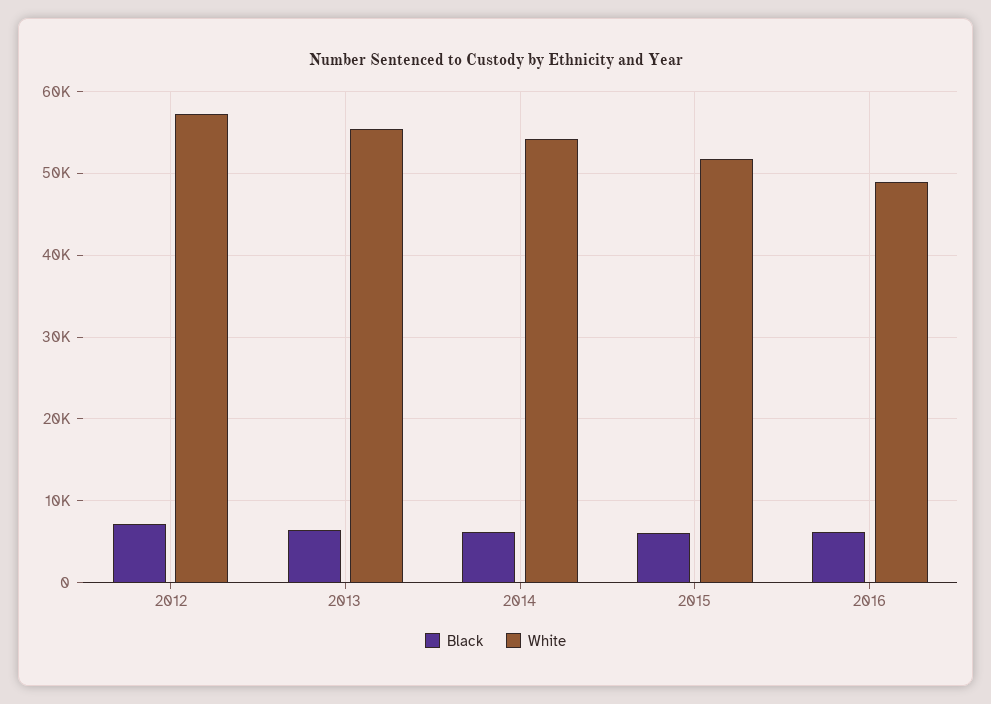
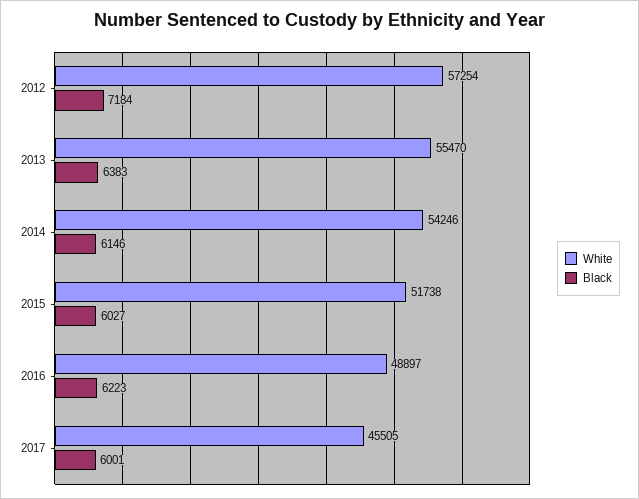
White, 2017: none -> 45505
Black, 2017: none -> 6001

